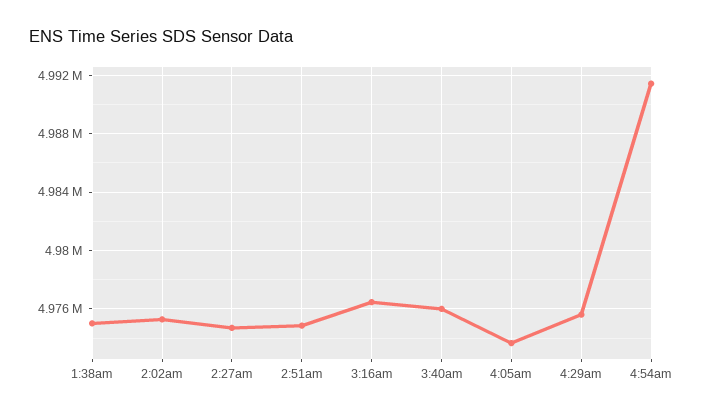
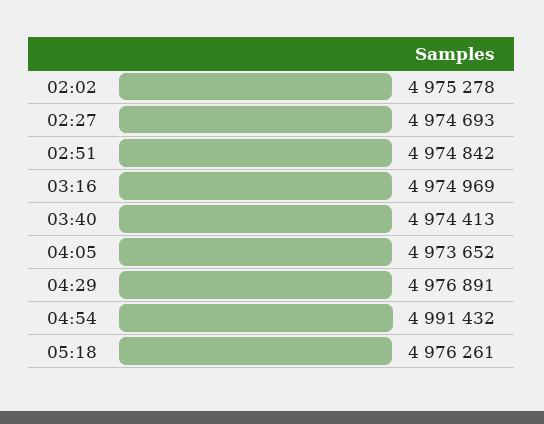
1:38am: 4975000 -> none
3:16am: 4976500 -> 4974969
3:40am: 4976000 -> 4974413
4:29am: 4975500 -> 4976891
05:18: none -> 4976261

